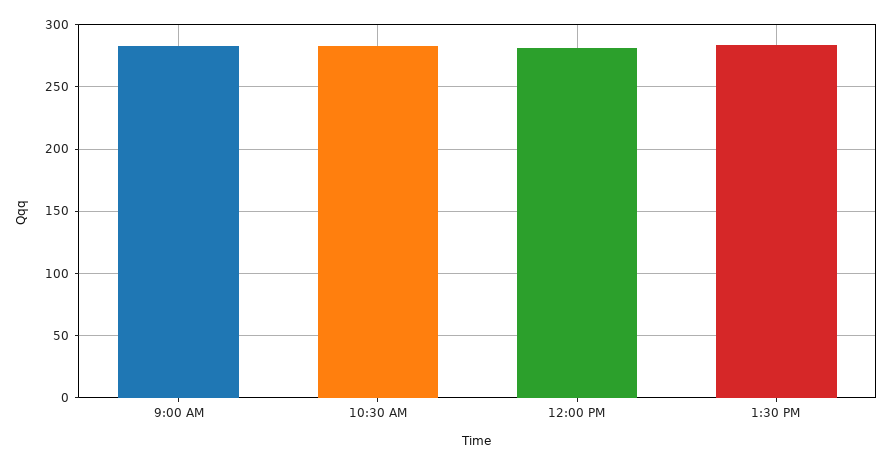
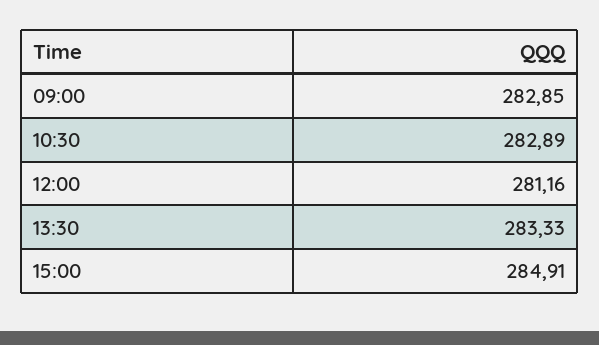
15:00: none -> 284.91

